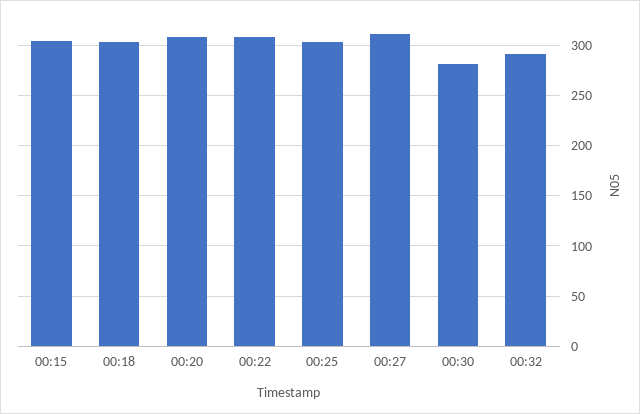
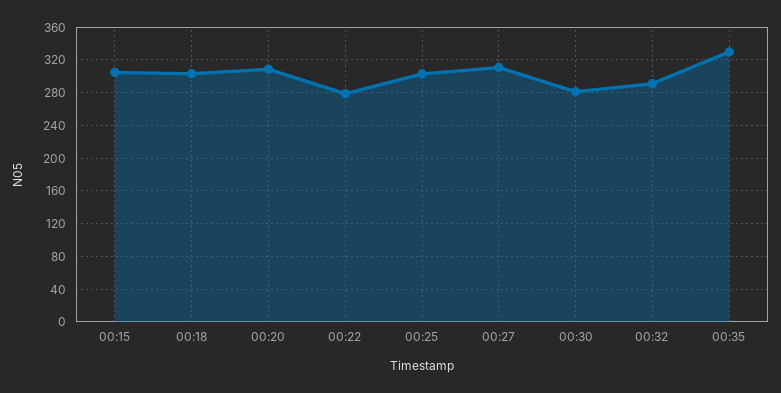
00:22: 310 -> 280
00:35: none -> 330

